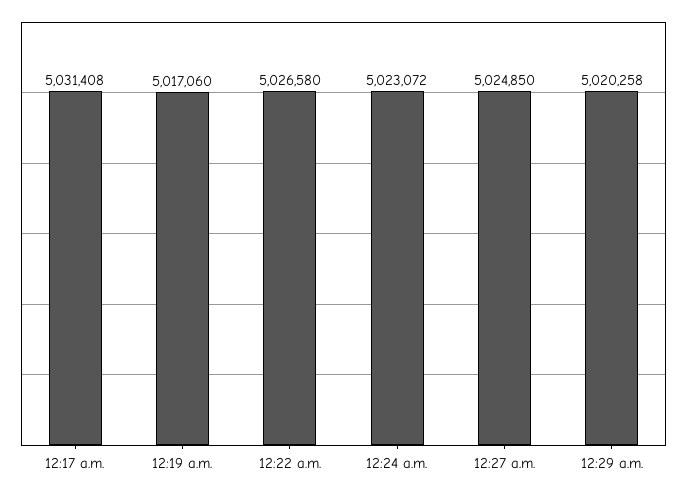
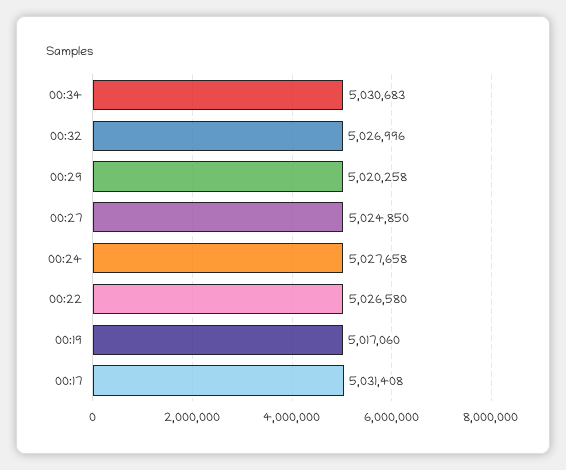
12:24 a.m.: 5023072 -> 5027658
00:34: none -> 5030683
00:32: none -> 5026996

